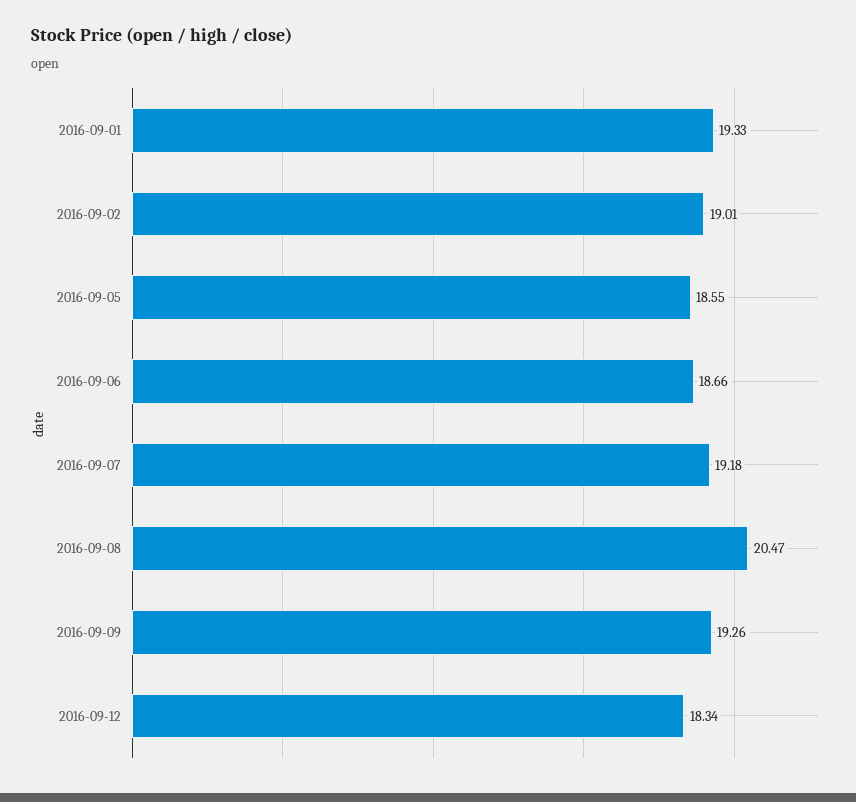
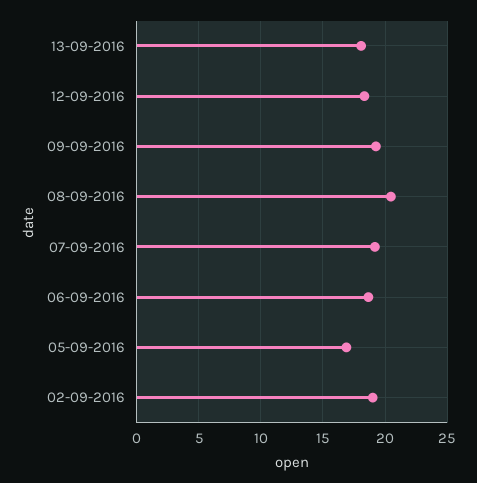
2016-09-01: 19.33 -> none
2016-09-05: 18.55 -> 17
13-09-2016: none -> 18

